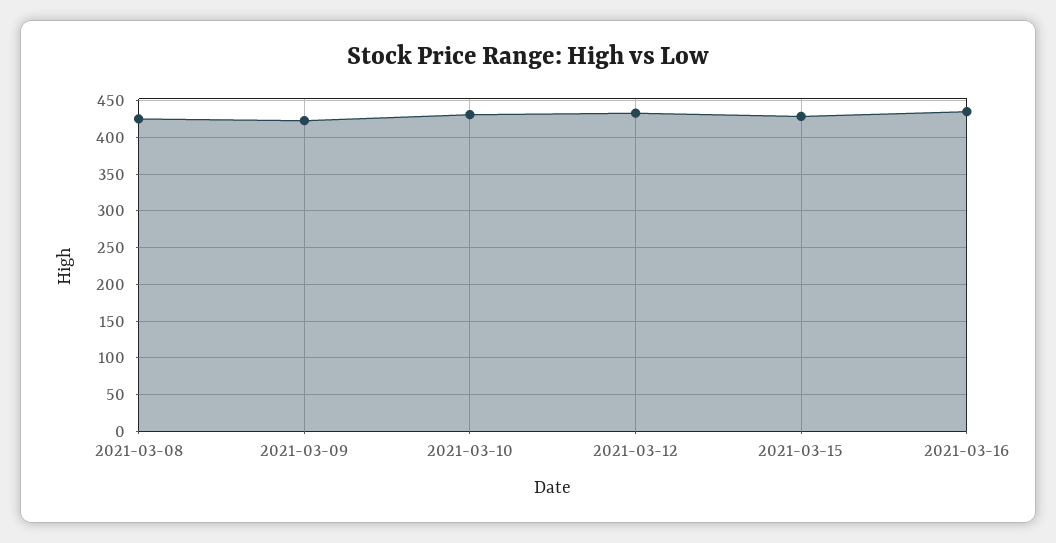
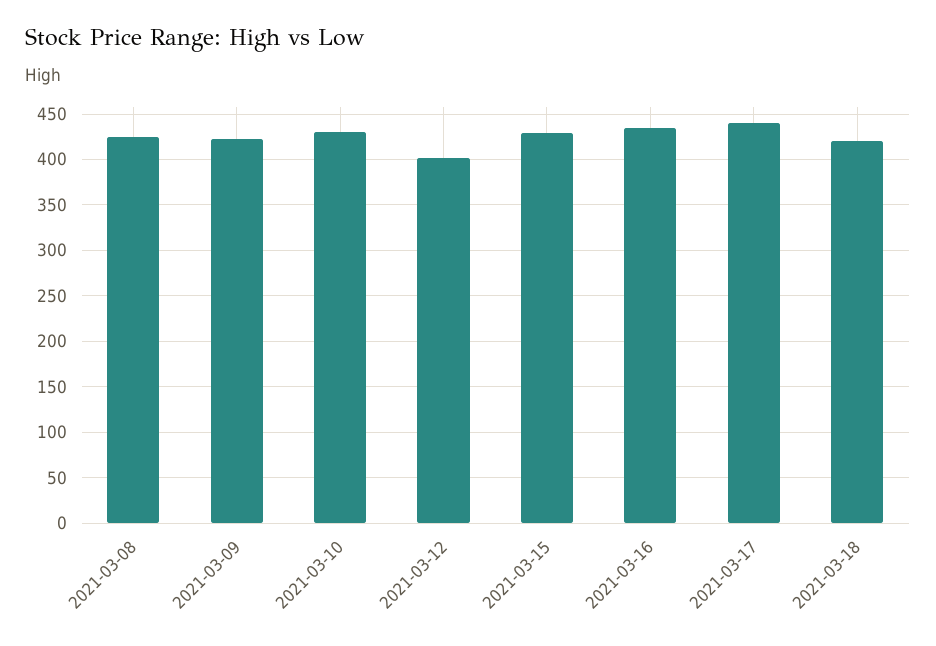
2021-03-12: 430 -> 400
2021-03-17: none -> 440
2021-03-18: none -> 420

